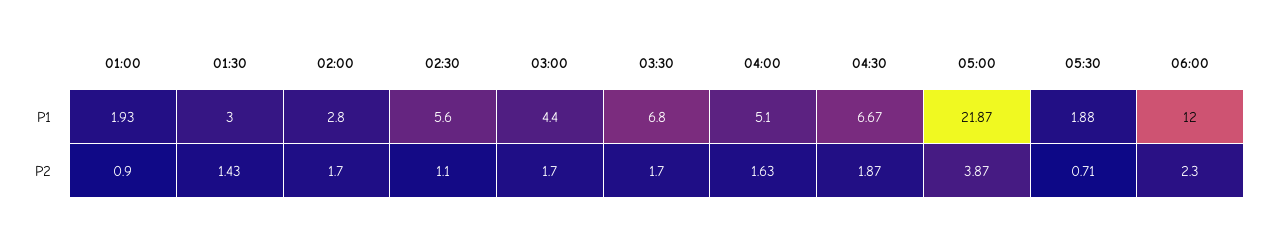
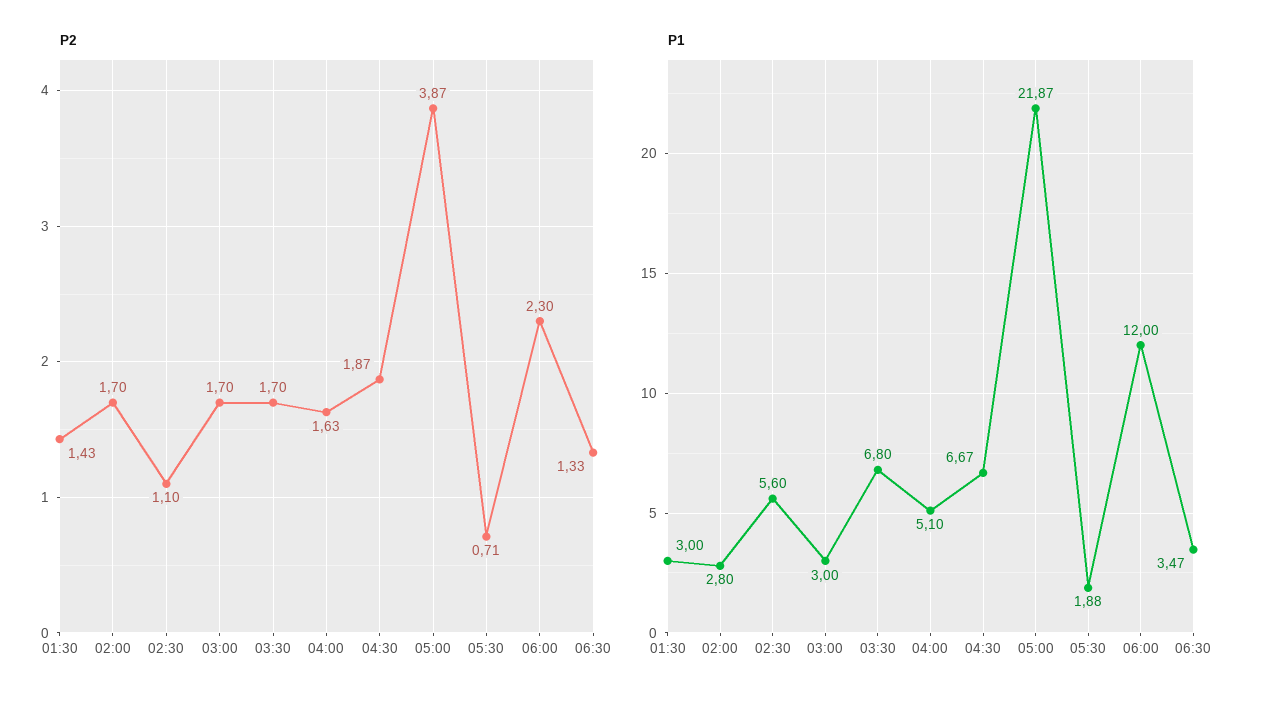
P1, 01:00: 1.93 -> none
P1, 03:00: 4.4 -> 3
P2, 01:00: 0.9 -> none
P2, 06:30: none -> 1.33
P1, 06:30: none -> 3.47

